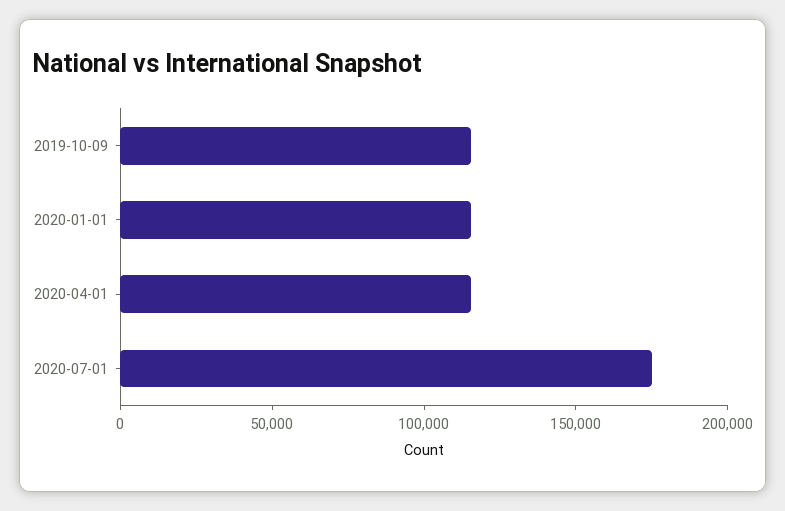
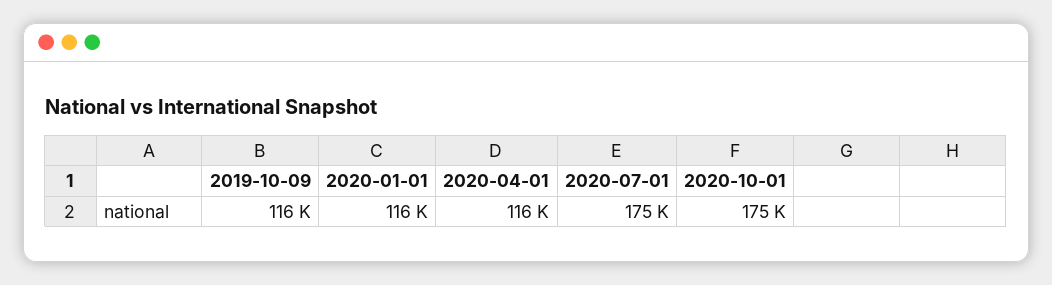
2020-10-01: none -> 175000

